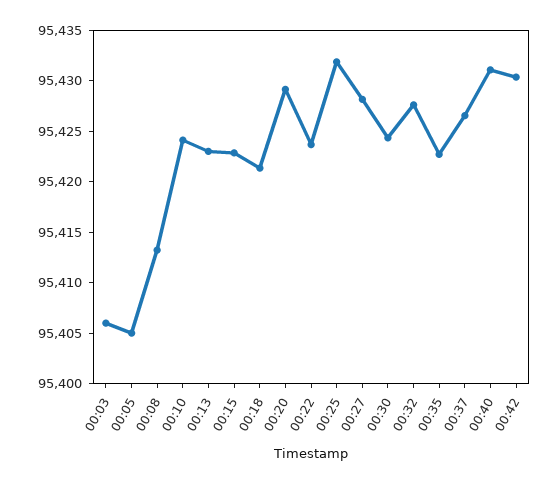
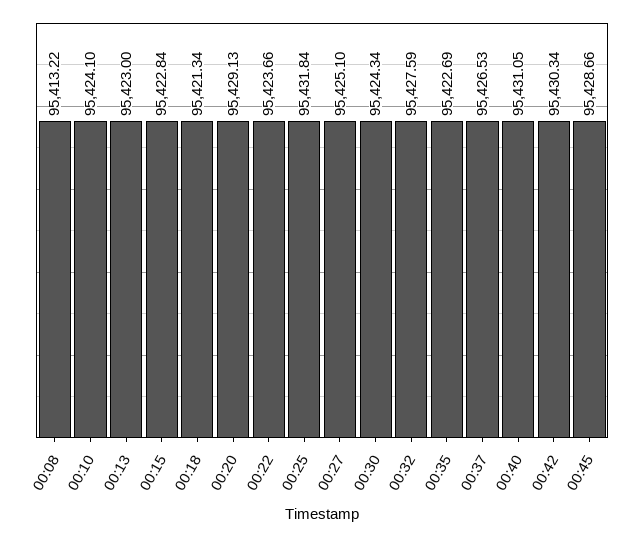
00:03: 95406 -> none
00:05: 95405 -> none
00:27: 95428 -> 95425.1
00:45: none -> 95428.66

